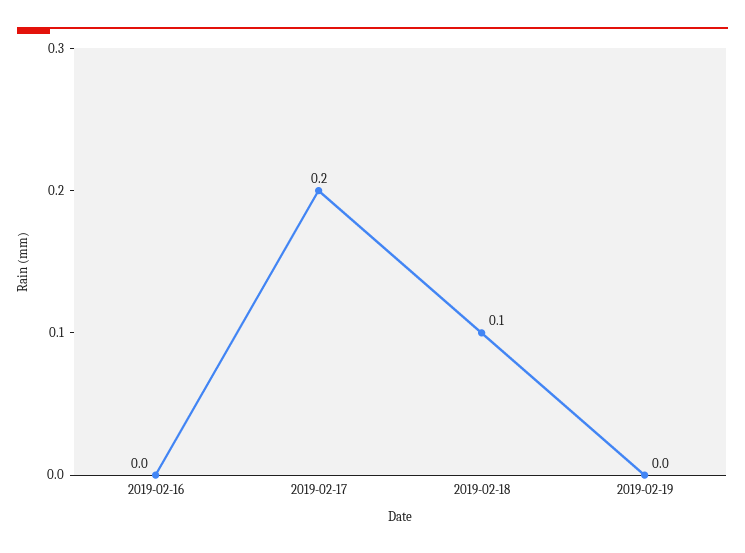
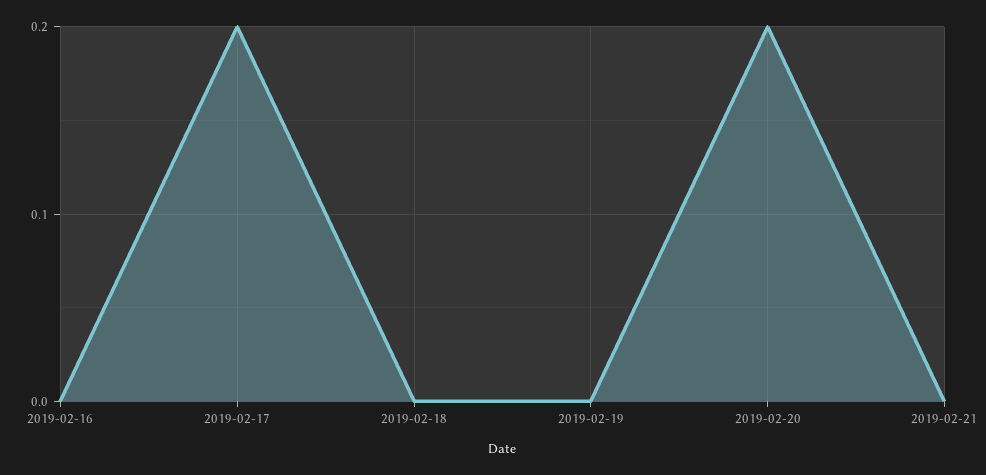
2019-02-18: 0.1 -> 0
2019-02-20: none -> 0.2
2019-02-21: none -> 0

